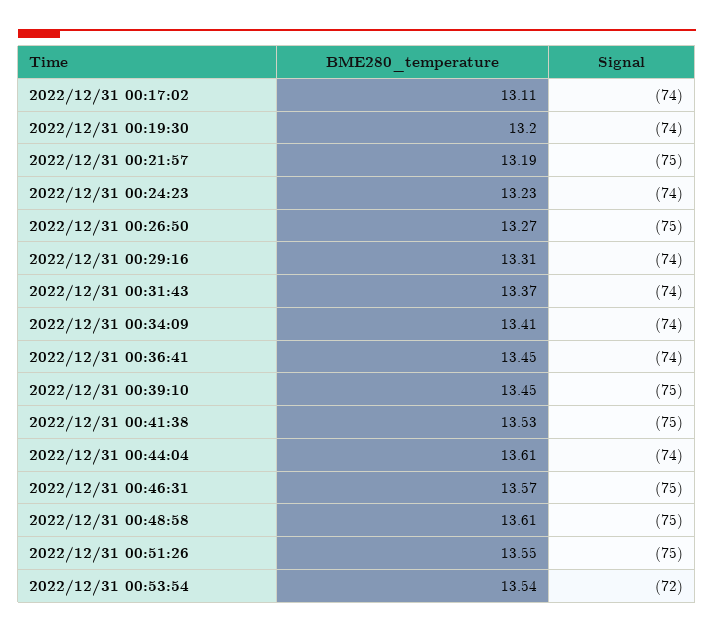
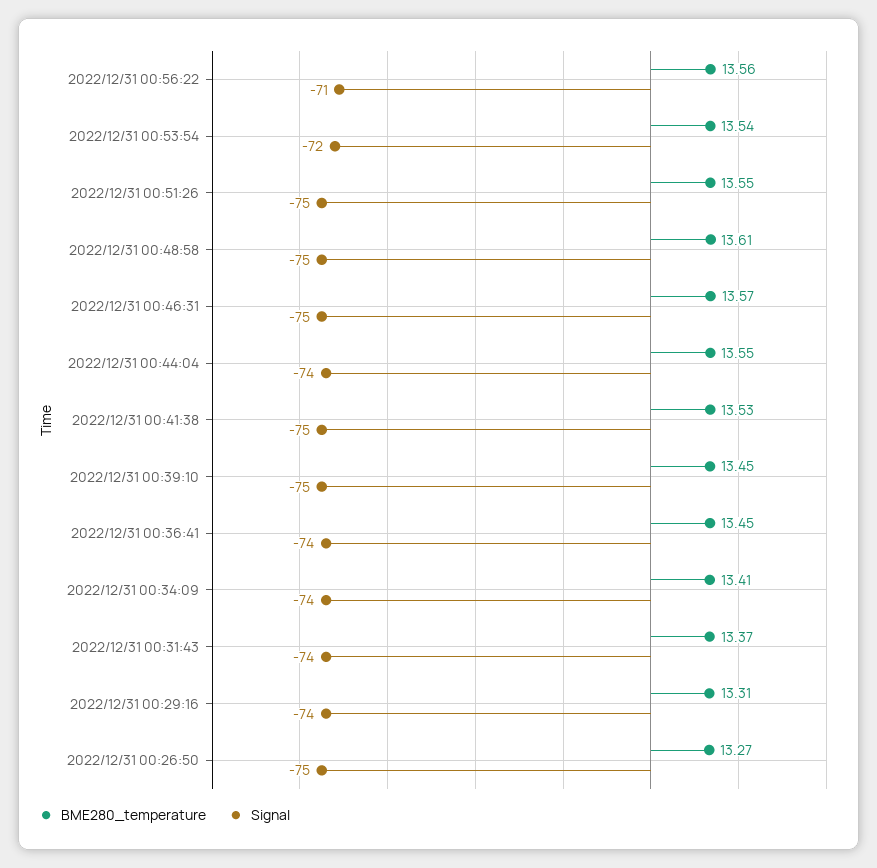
BME280_temperature, 2022/12/31 00:17:02: 13.11 -> none
Signal, 2022/12/31 00:17:02: -74 -> none
BME280_temperature, 2022/12/31 00:19:30: 13.2 -> none
Signal, 2022/12/31 00:19:30: -74 -> none
BME280_temperature, 2022/12/31 00:21:57: 13.19 -> none
Signal, 2022/12/31 00:21:57: -75 -> none
BME280_temperature, 2022/12/31 00:24:23: 13.23 -> none
Signal, 2022/12/31 00:24:23: -74 -> none
BME280_temperature, 2022/12/31 00:44:04: 13.61 -> 13.55
BME280_temperature, 2022/12/31 00:56:22: none -> 13.56
Signal, 2022/12/31 00:56:22: none -> -71

